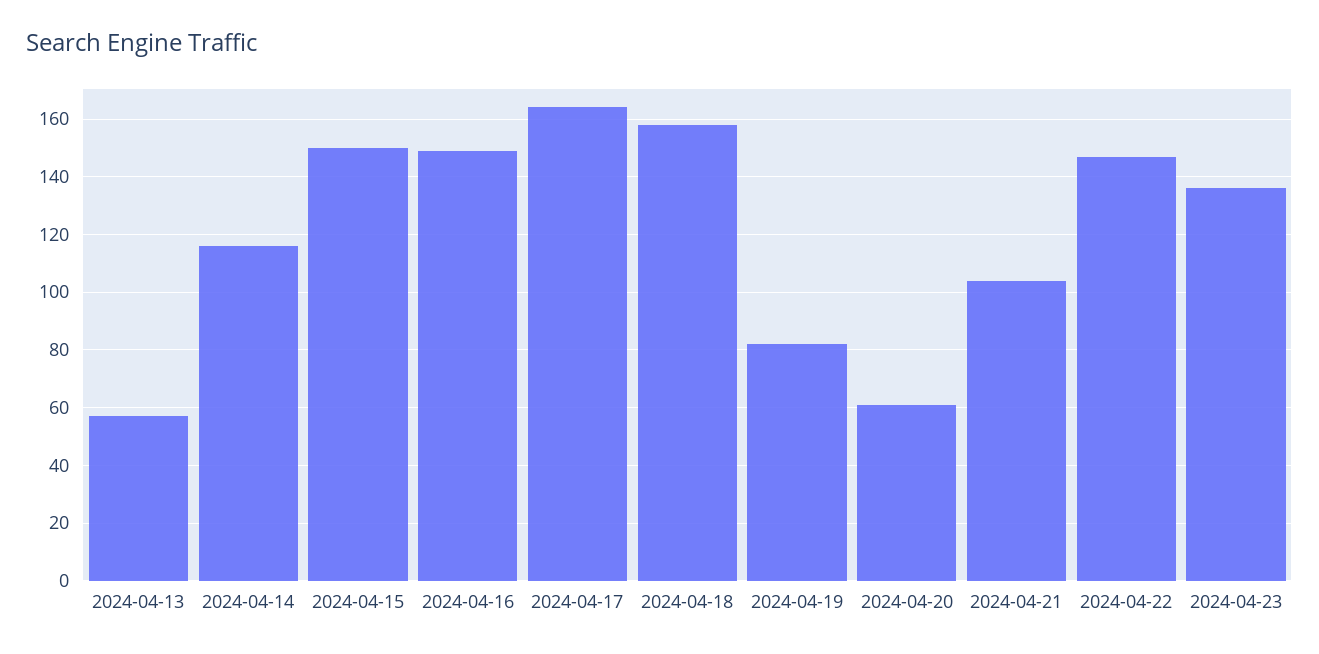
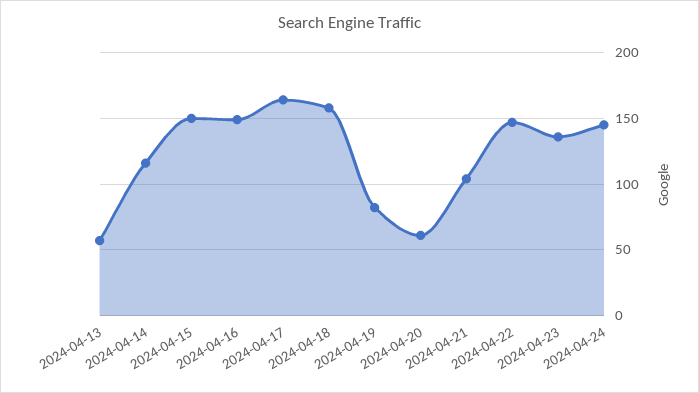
2024-04-24: none -> 145

